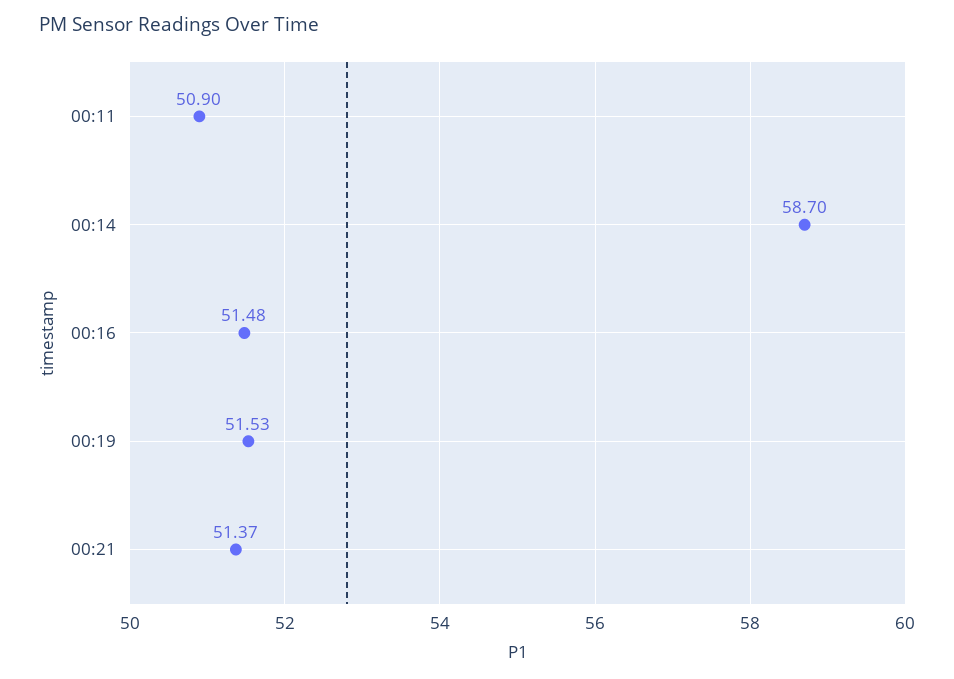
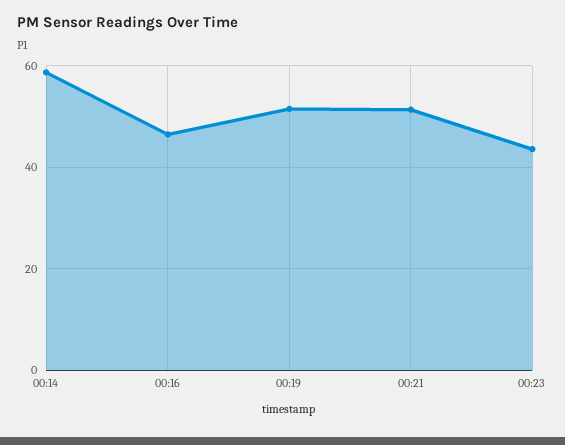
00:11: 50.9 -> none
00:16: 51.48 -> 46
00:23: none -> 44

